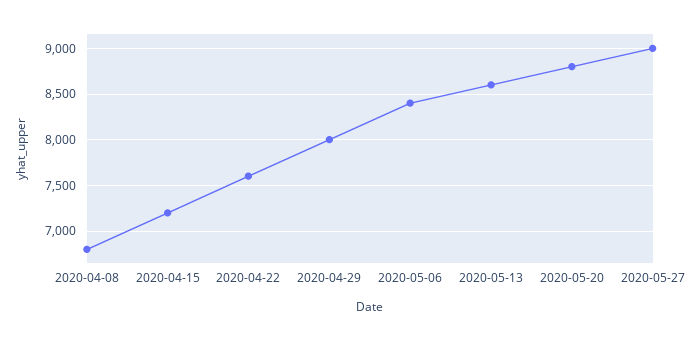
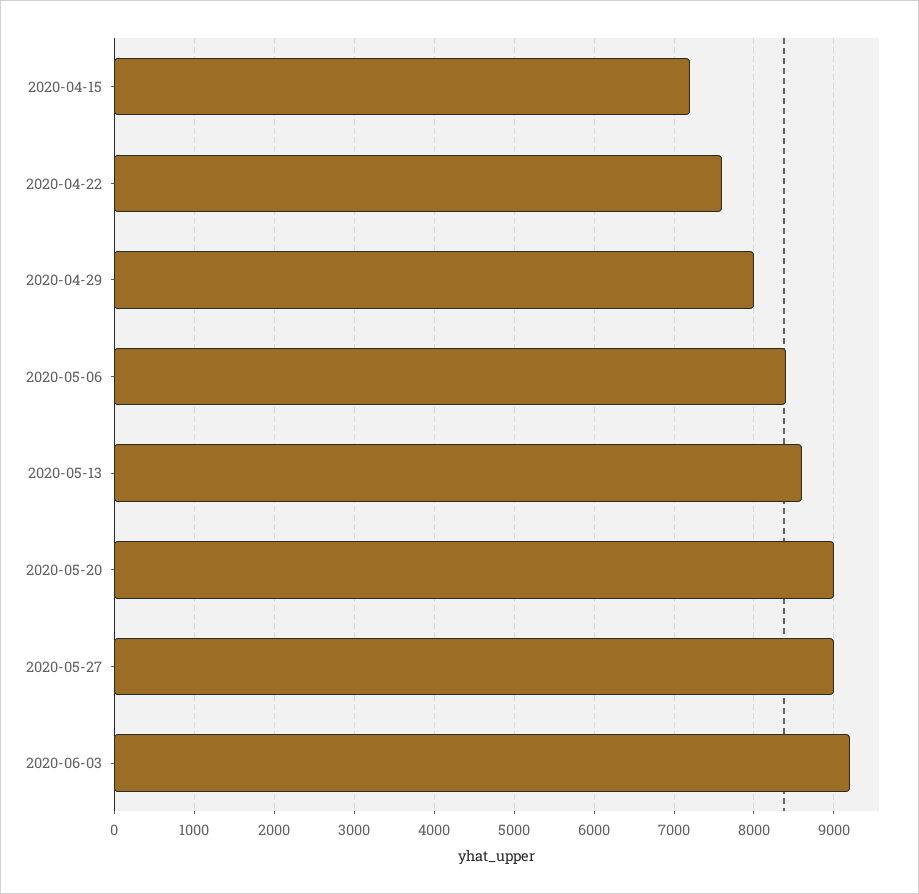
2020-04-08: 6800 -> none
2020-05-20: 8800 -> 9000
2020-06-03: none -> 9200

